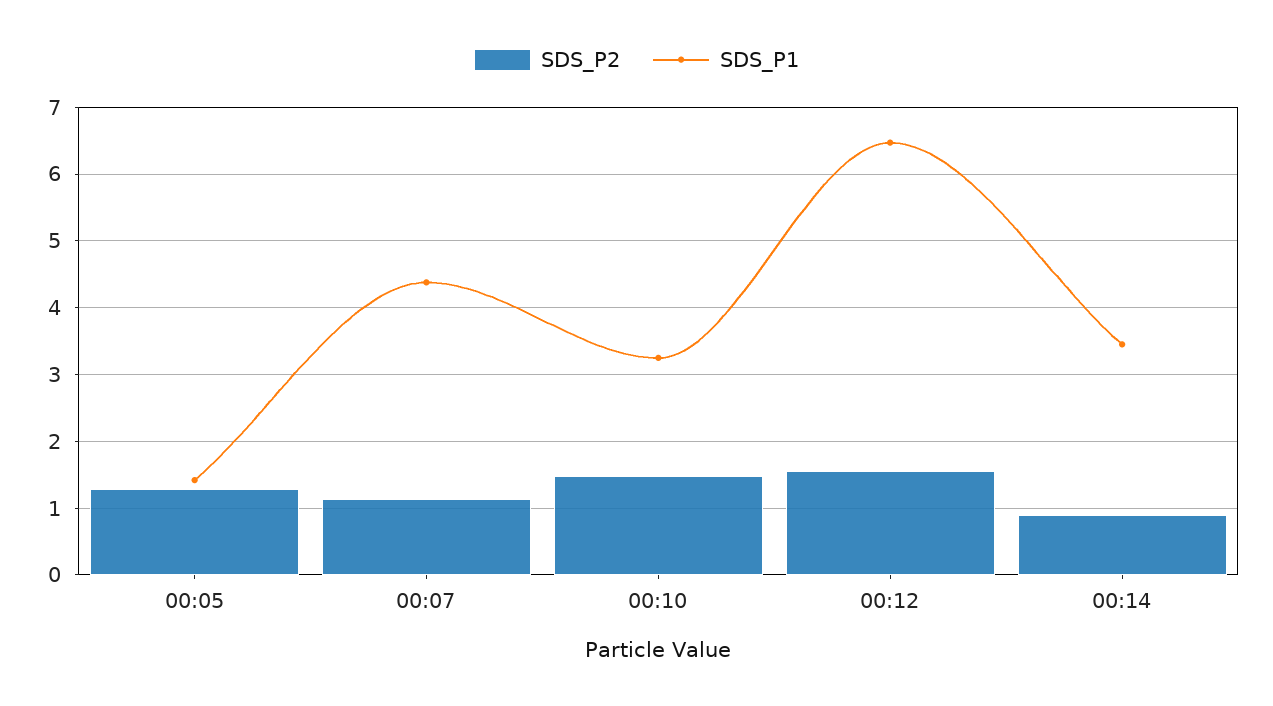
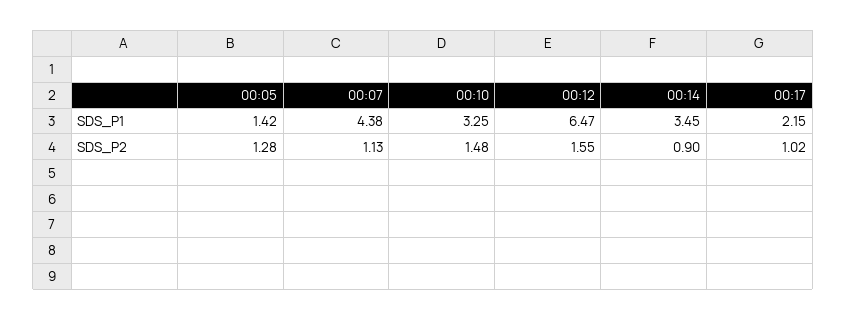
SDS_P1, 00:17: none -> 2.15
SDS_P2, 00:17: none -> 1.02

